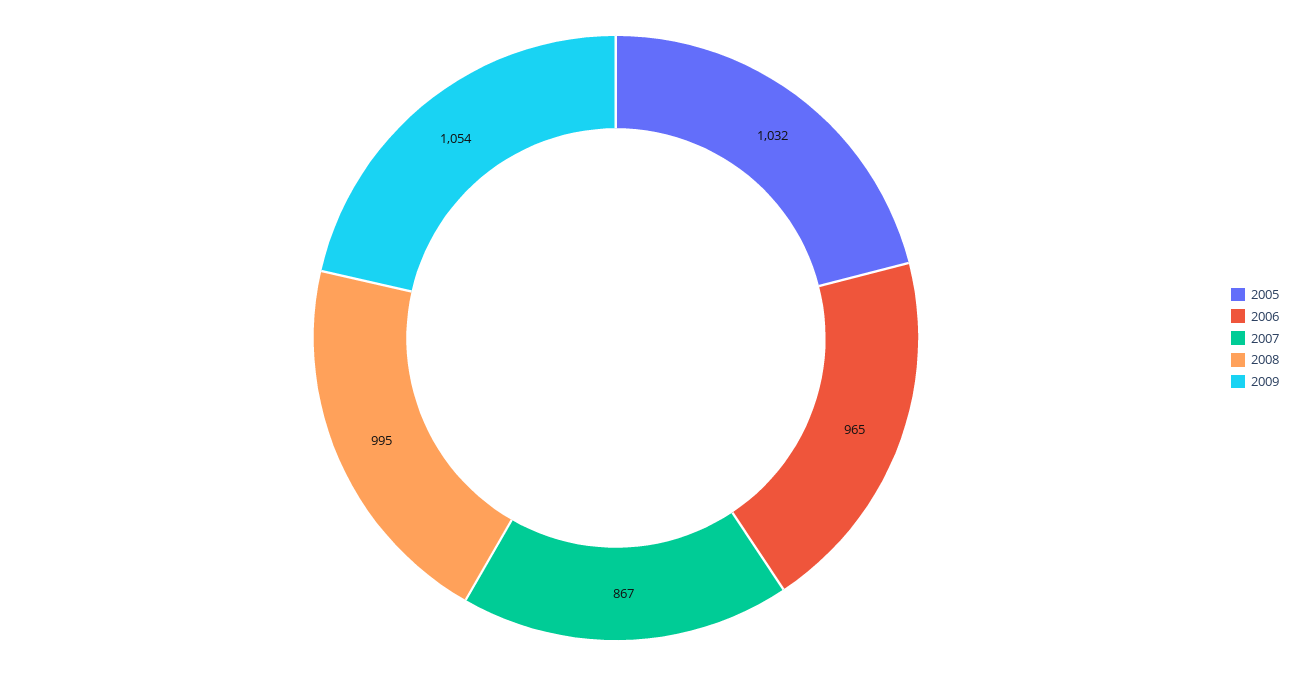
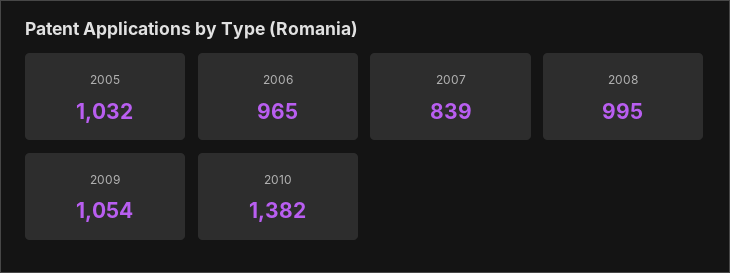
2007: 867 -> 839
2010: none -> 1382

